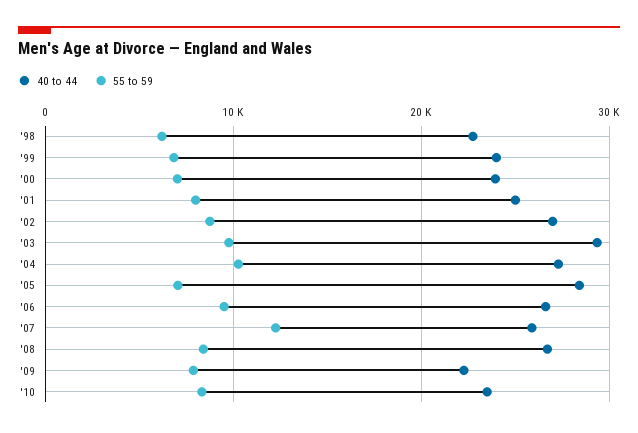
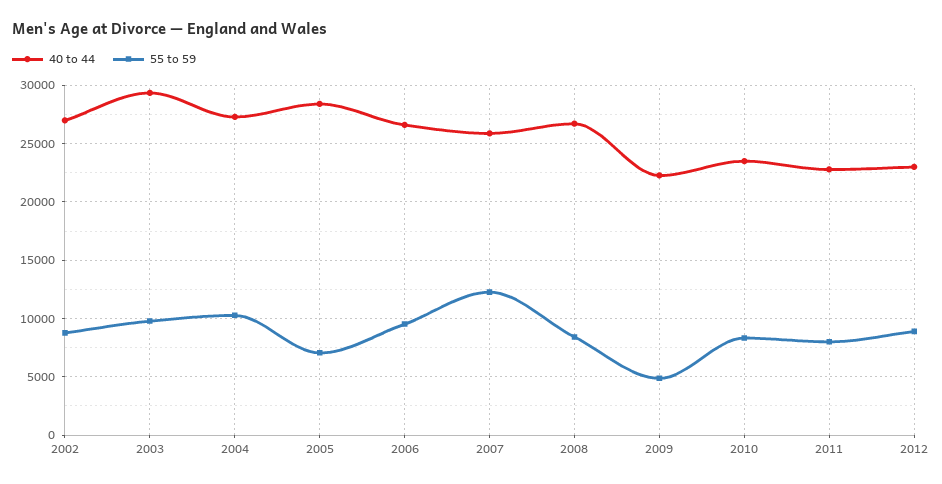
40 to 44, '98: 23000 -> none
55 to 59, '98: 6000 -> none
40 to 44, '99: 24000 -> none
55 to 59, '99: 7000 -> none
40 to 44, '00: 24000 -> none
55 to 59, '00: 7000 -> none
40 to 44, '01: 25000 -> none
55 to 59, '01: 8000 -> none
55 to 59, '09: 8000 -> 5000
40 to 44, 2011: none -> 23000
55 to 59, 2011: none -> 8000
40 to 44, 2012: none -> 23000
55 to 59, 2012: none -> 9000

